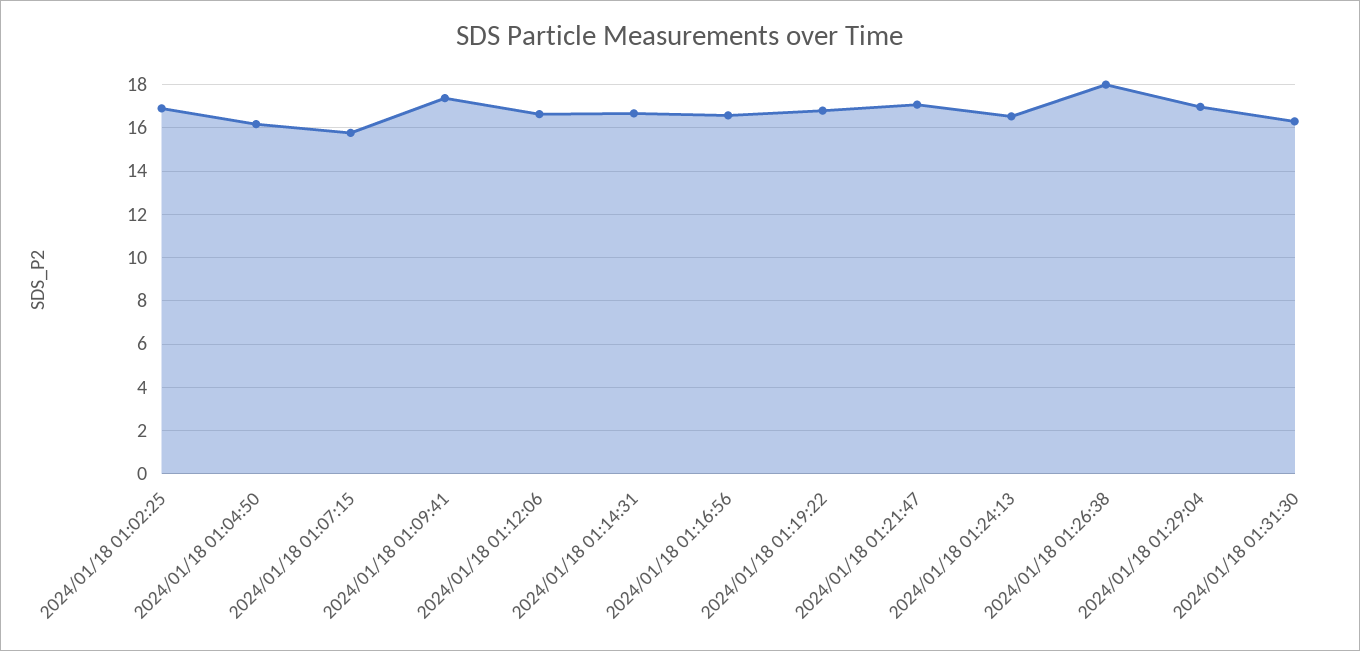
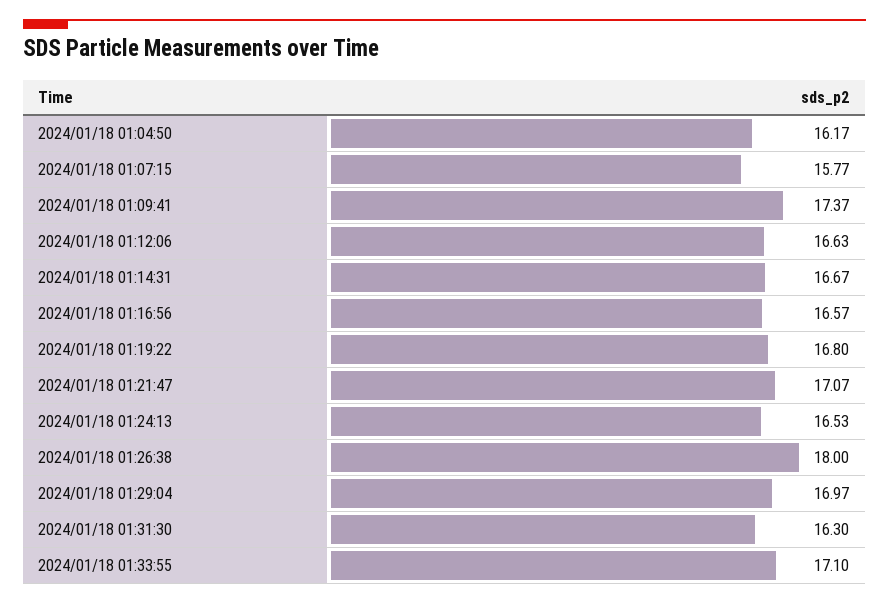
2024/01/18 01:02:25: 17 -> none
2024/01/18 01:33:55: none -> 17.1

